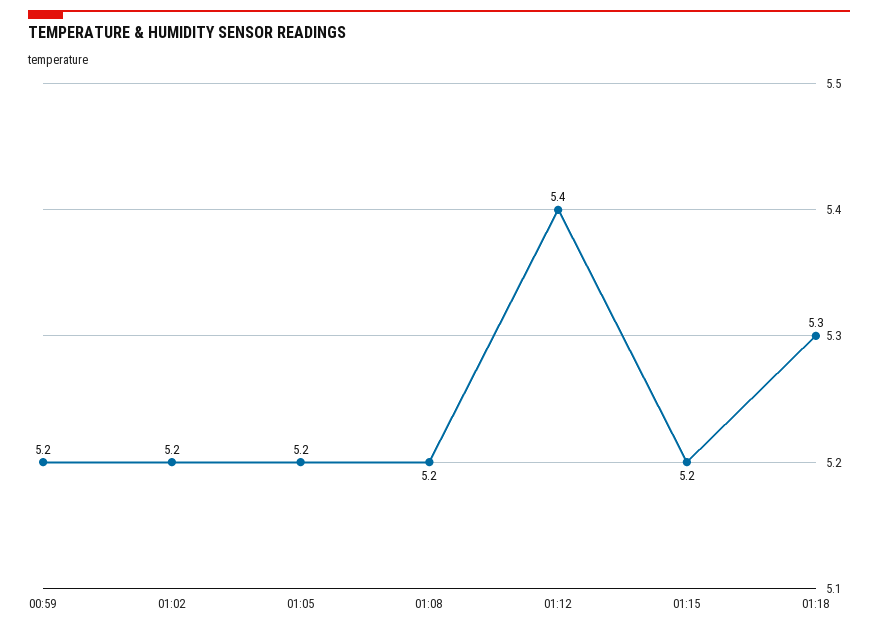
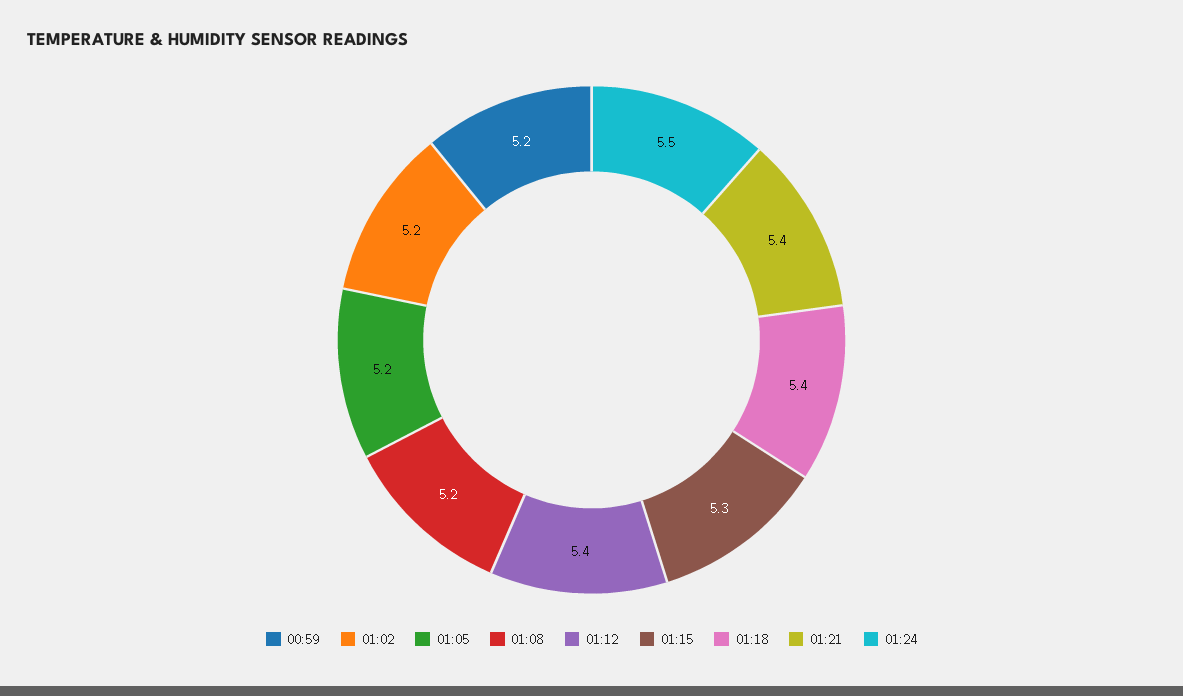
01:15: 5.2 -> 5.3
01:18: 5.3 -> 5.4
01:21: none -> 5.4
01:24: none -> 5.5

